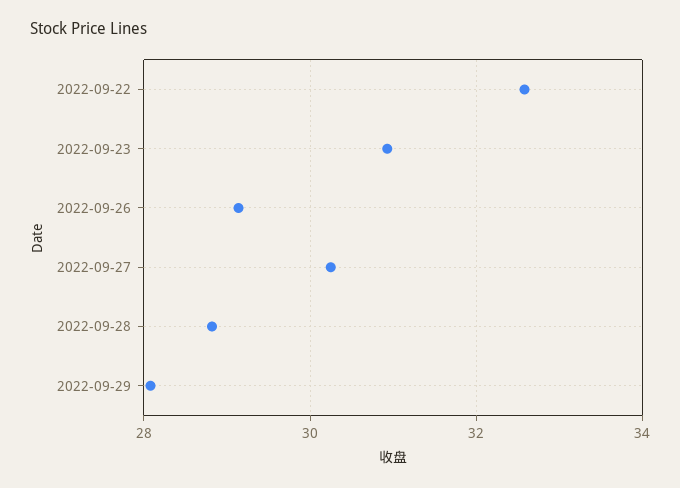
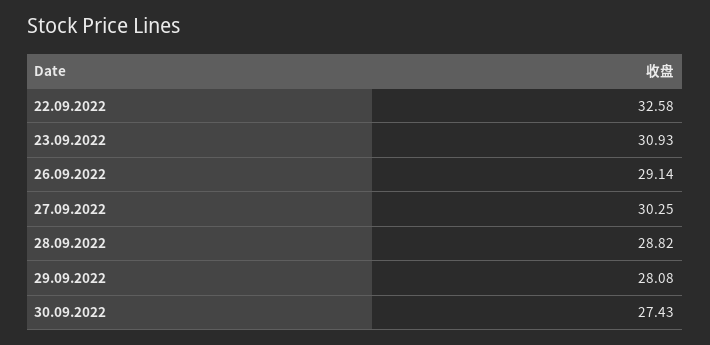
30.09.2022: none -> 27.43

